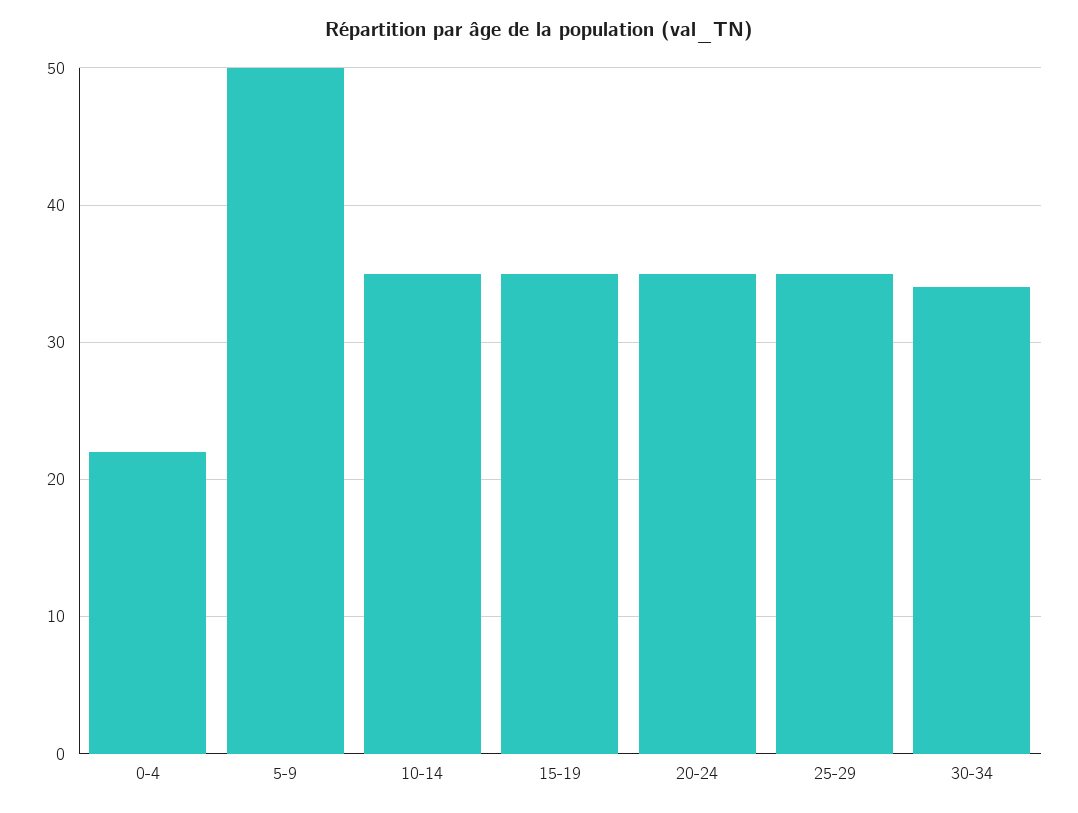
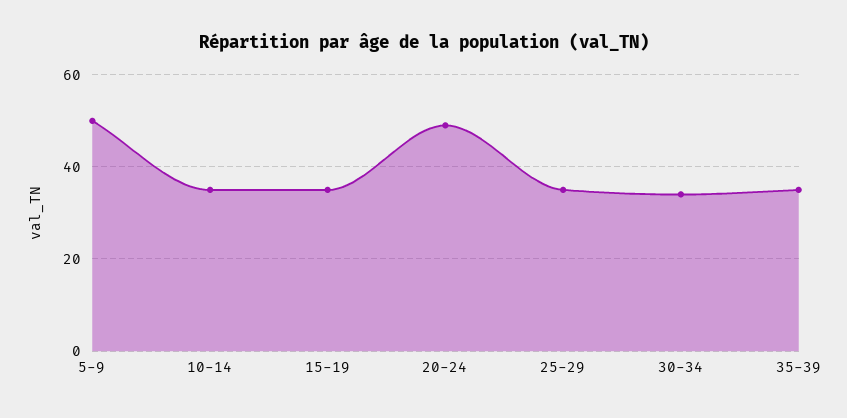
0-4: 22 -> none
20-24: 35 -> 50
35-39: none -> 35

